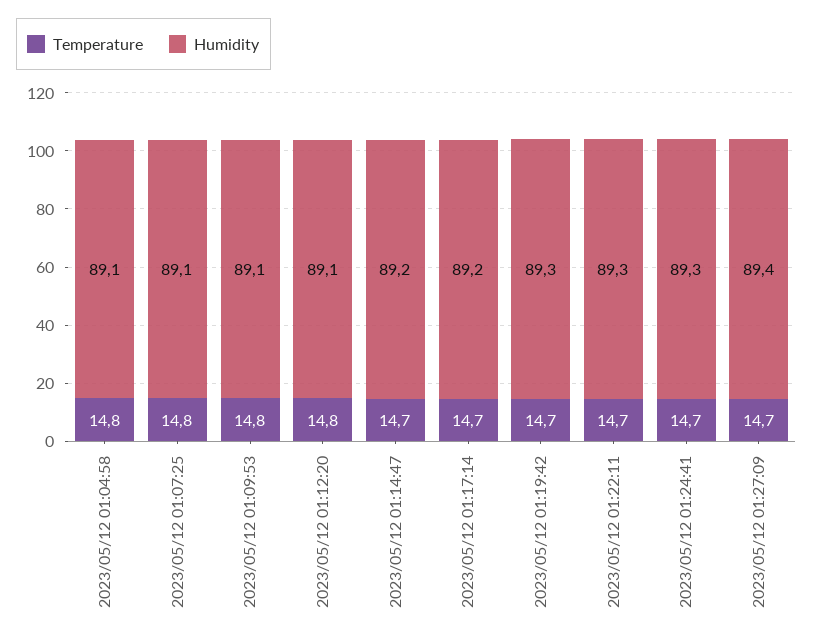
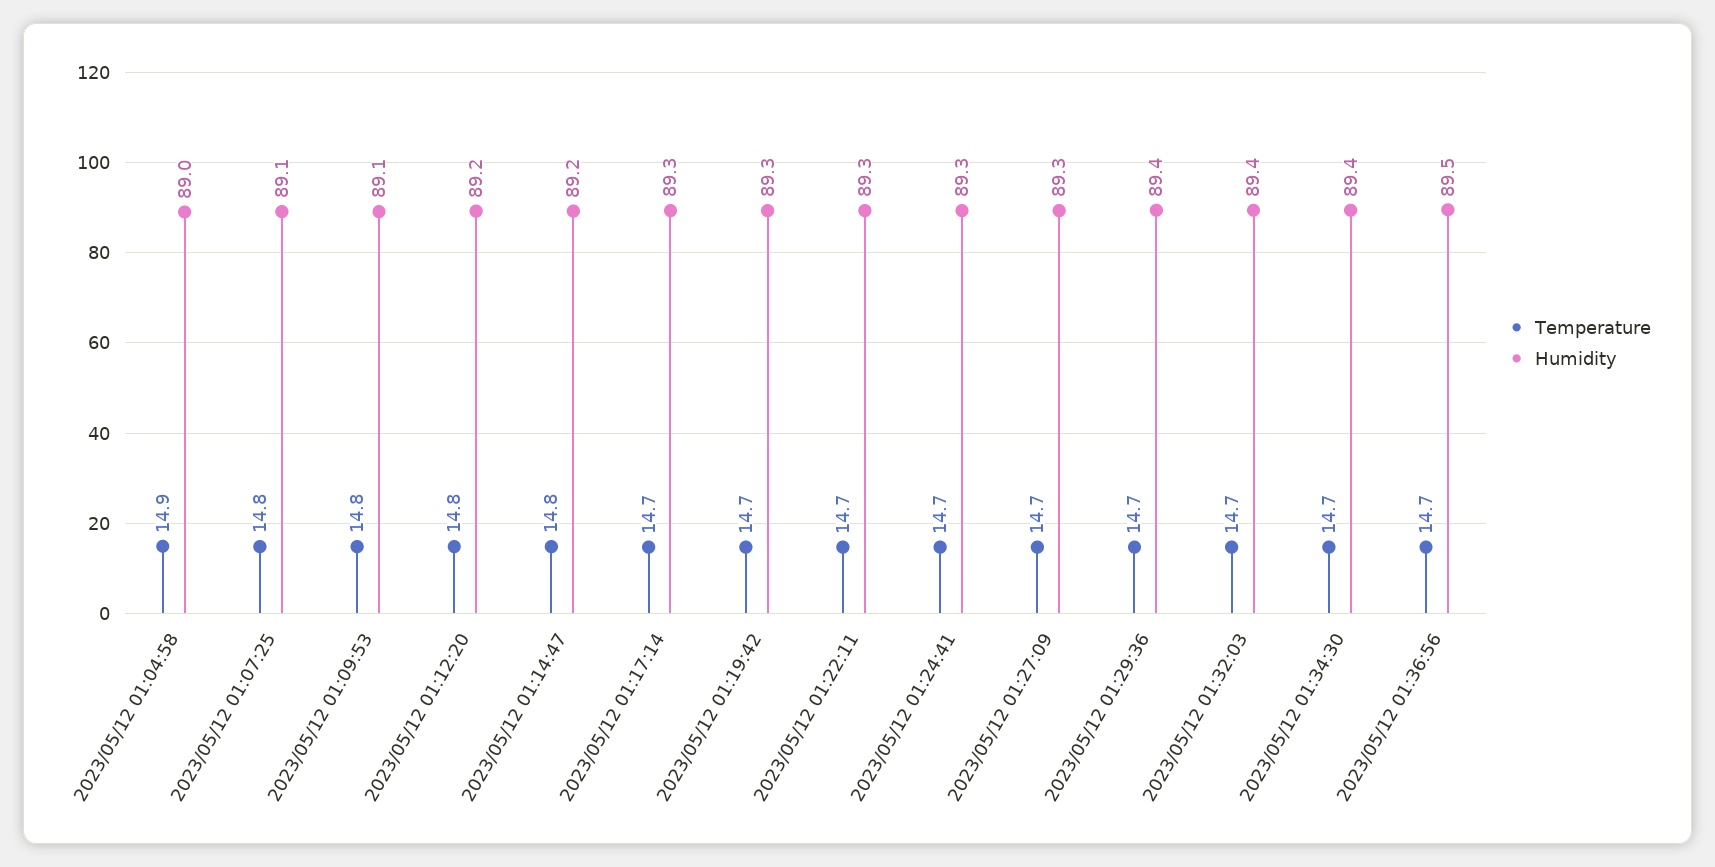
Temperature, 2023/05/12 01:04:58: 14.8 -> 14.9
Humidity, 2023/05/12 01:04:58: 89.1 -> 89
Humidity, 2023/05/12 01:12:20: 89.1 -> 89.2
Temperature, 2023/05/12 01:14:47: 14.7 -> 14.8
Humidity, 2023/05/12 01:17:14: 89.2 -> 89.3
Humidity, 2023/05/12 01:27:09: 89.4 -> 89.3
Temperature, 2023/05/12 01:29:36: none -> 14.7
Humidity, 2023/05/12 01:29:36: none -> 89.4
Temperature, 2023/05/12 01:32:03: none -> 14.7
Humidity, 2023/05/12 01:32:03: none -> 89.4
Temperature, 2023/05/12 01:34:30: none -> 14.7
Humidity, 2023/05/12 01:34:30: none -> 89.4
Temperature, 2023/05/12 01:36:56: none -> 14.7
Humidity, 2023/05/12 01:36:56: none -> 89.5

